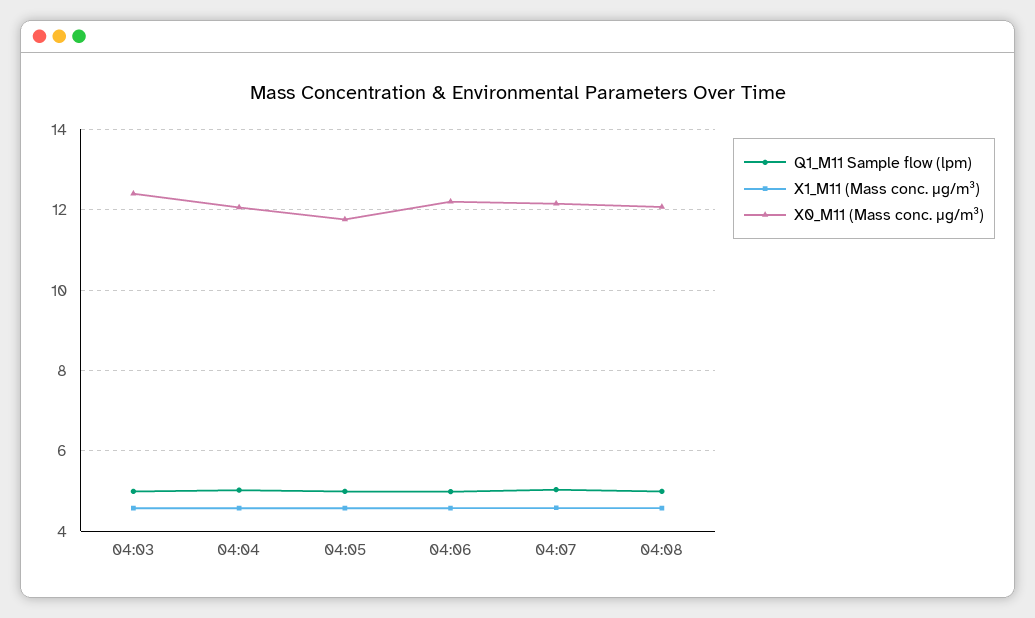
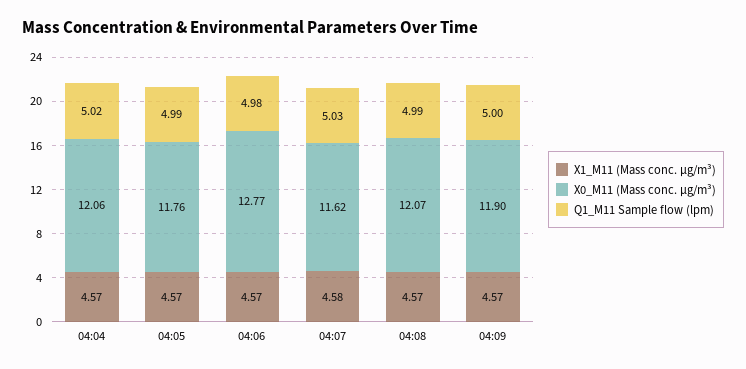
Q1_M11 Sample flow (lpm), 04:03: 5 -> none
X1_M11 (Mass conc. μg/m³), 04:03: 4.6 -> none
X0_M11 (Mass conc. μg/m³), 04:03: 12.4 -> none
X0_M11 (Mass conc. μg/m³), 04:06: 12.2 -> 12.77
X0_M11 (Mass conc. μg/m³), 04:07: 12.2 -> 11.62
X1_M11 (Mass conc. μg/m³), 04:09: none -> 4.57
X0_M11 (Mass conc. μg/m³), 04:09: none -> 11.9
Q1_M11 Sample flow (lpm), 04:09: none -> 5

